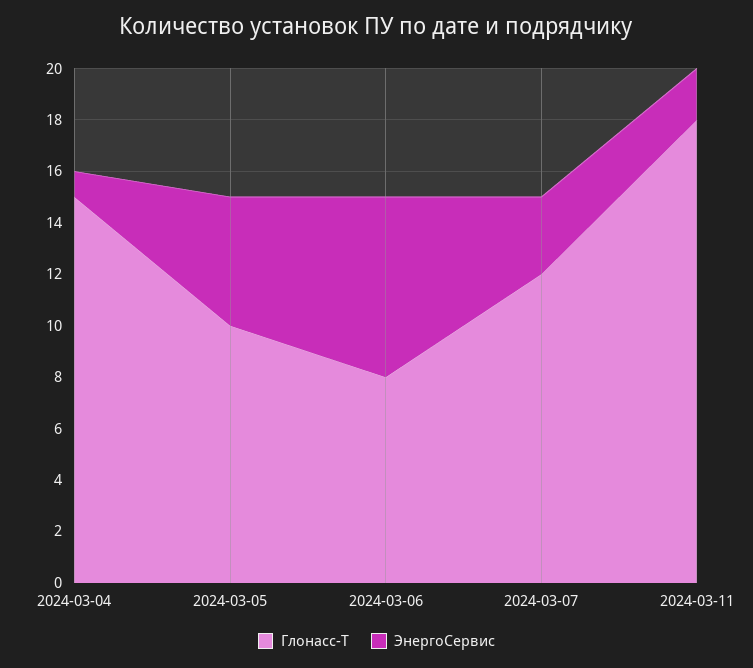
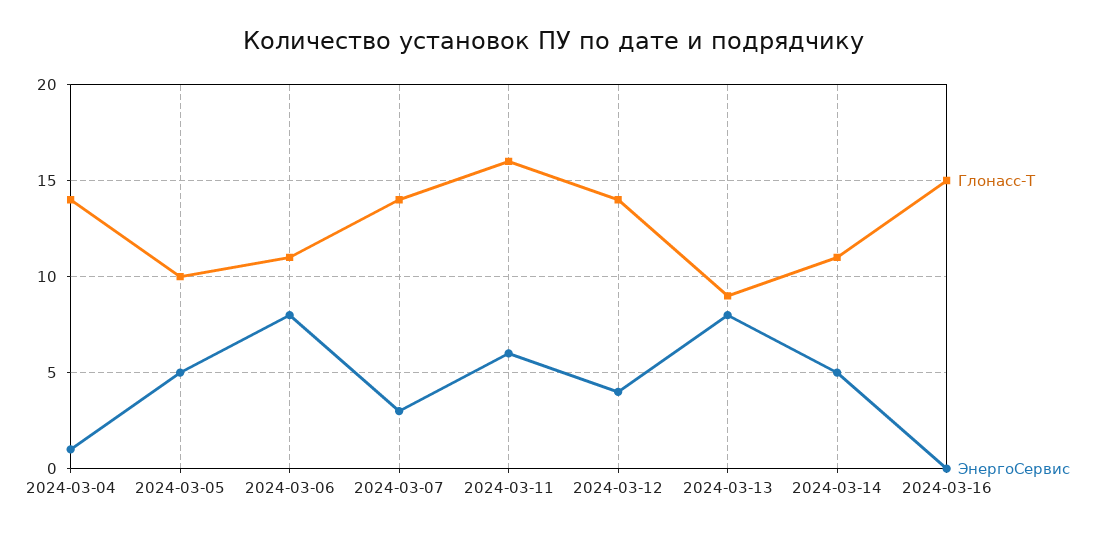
Глонасс-Т, 2024-03-04: 15 -> 14
Глонасс-Т, 2024-03-06: 8 -> 11
ЭнергоСервис, 2024-03-06: 7 -> 8
Глонасс-Т, 2024-03-07: 12 -> 14
Глонасс-Т, 2024-03-11: 18 -> 16
ЭнергоСервис, 2024-03-11: 2 -> 6
Глонасс-Т, 2024-03-12: none -> 14
ЭнергоСервис, 2024-03-12: none -> 4
Глонасс-Т, 2024-03-13: none -> 9
ЭнергоСервис, 2024-03-13: none -> 8
Глонасс-Т, 2024-03-14: none -> 11
ЭнергоСервис, 2024-03-14: none -> 5
Глонасс-Т, 2024-03-16: none -> 15
ЭнергоСервис, 2024-03-16: none -> 0

